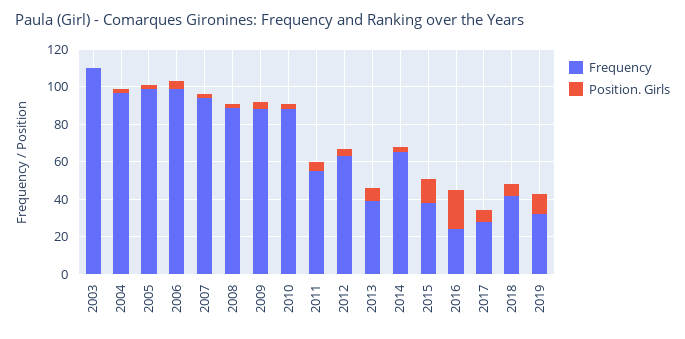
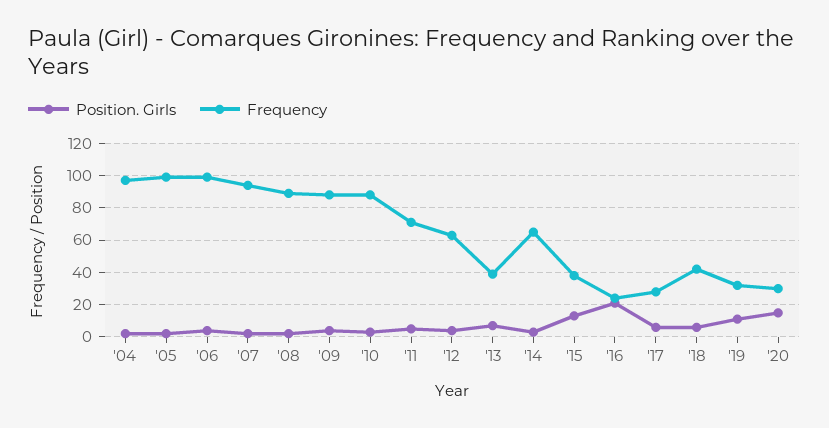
Frequency, 2003: 110 -> none
Position. Girls, 2003: 0 -> none
Frequency, 2011: 55 -> 70
Position. Girls, '20: none -> 15
Frequency, '20: none -> 30

